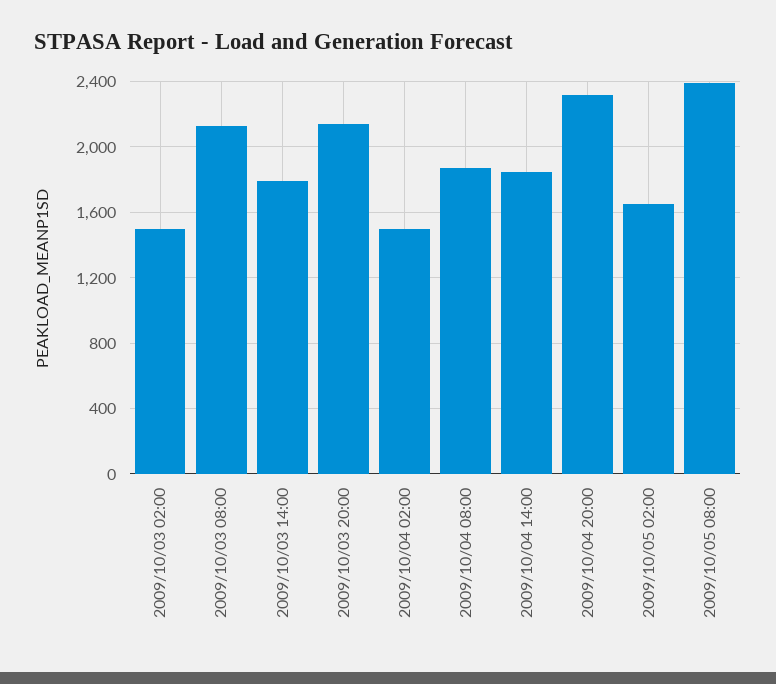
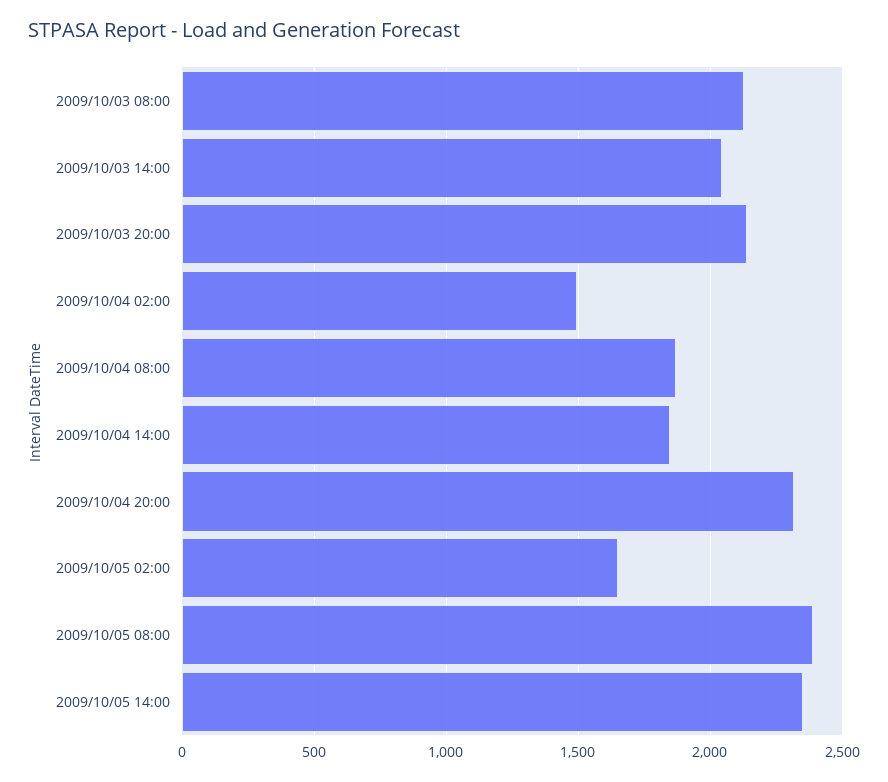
2009/10/03 02:00: 1500 -> none
2009/10/03 14:00: 1800 -> 2050
2009/10/05 14:00: none -> 2350

